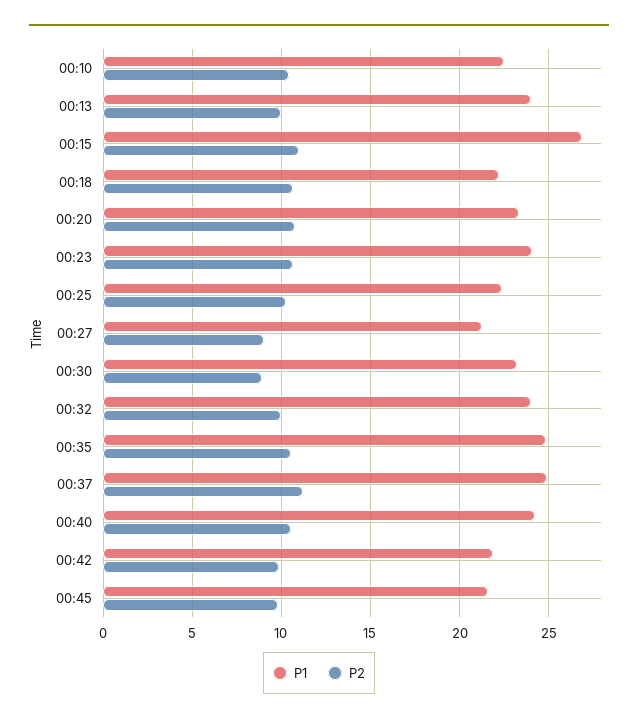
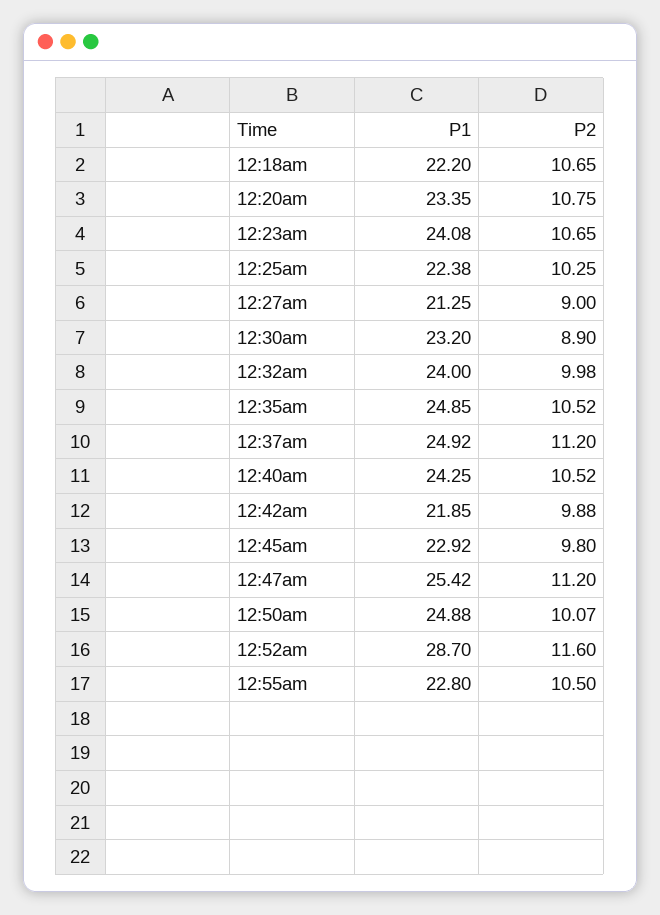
P1, 00:10: 22.5 -> none
P2, 00:10: 10.5 -> none
P1, 00:13: 24 -> none
P2, 00:13: 10 -> none
P1, 00:15: 27 -> none
P2, 00:15: 11 -> none
P1, 00:45: 21.5 -> 22.92
P1, 12:47am: none -> 25.42
P2, 12:47am: none -> 11.2
P1, 12:50am: none -> 24.88
P2, 12:50am: none -> 10.07
P1, 12:52am: none -> 28.7
P2, 12:52am: none -> 11.6
P1, 12:55am: none -> 22.8
P2, 12:55am: none -> 10.5

